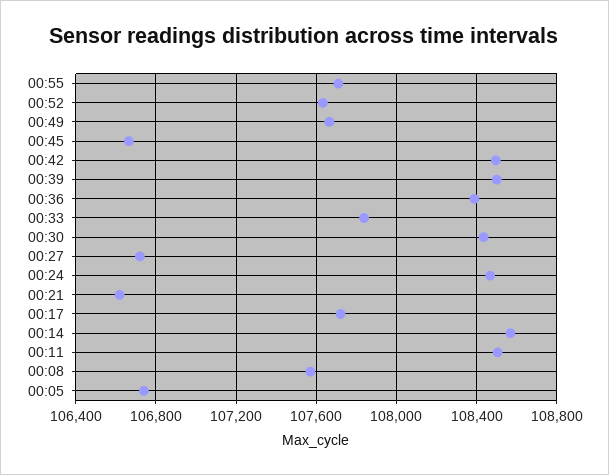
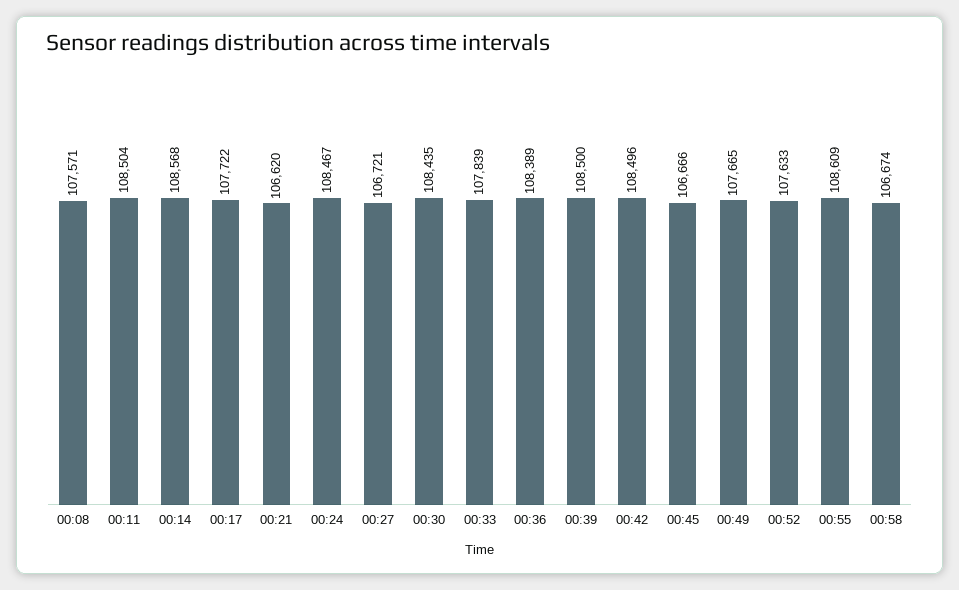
00:55: 107700 -> 108609
00:05: 106750 -> none
00:58: none -> 106674

